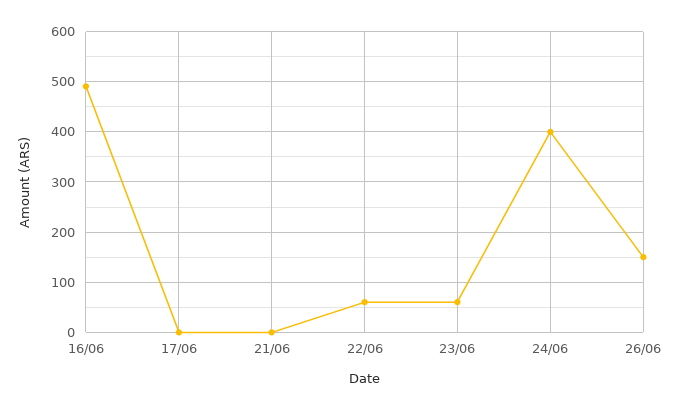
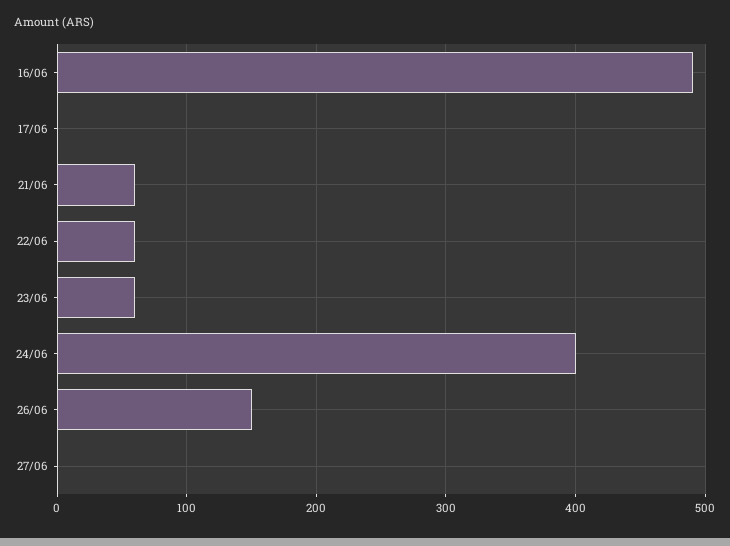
21/06: 0 -> 60
27/06: none -> 0

